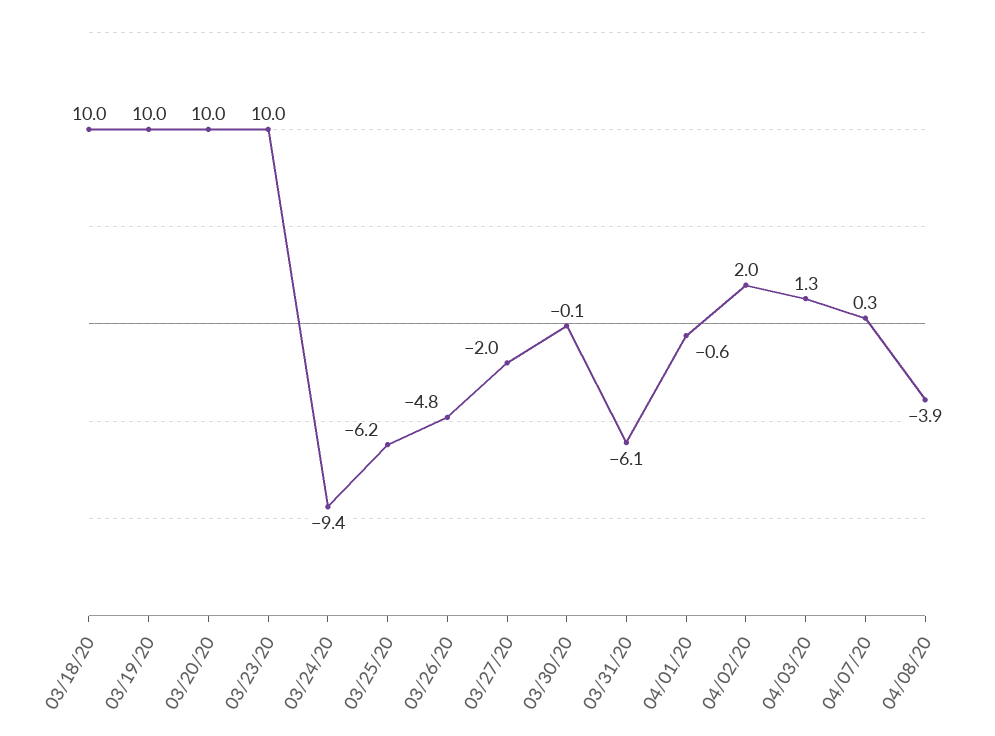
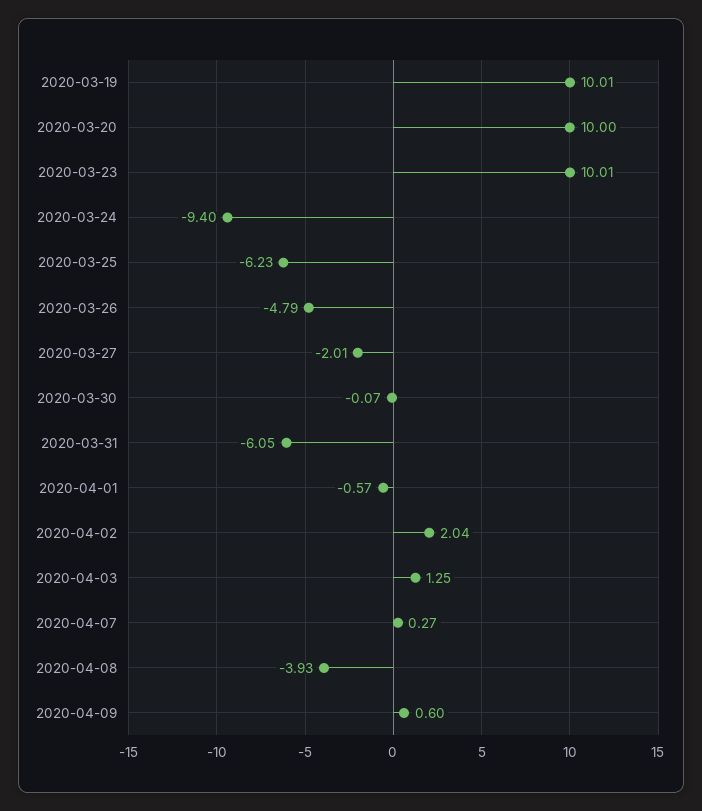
03/18/20: 10 -> none
2020-04-09: none -> 0.6

